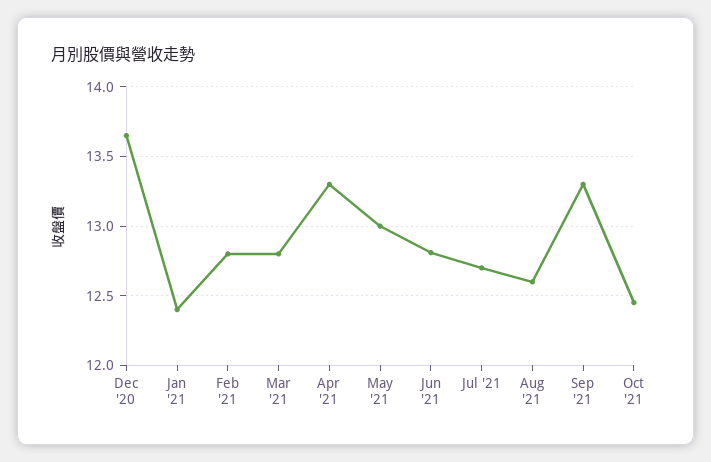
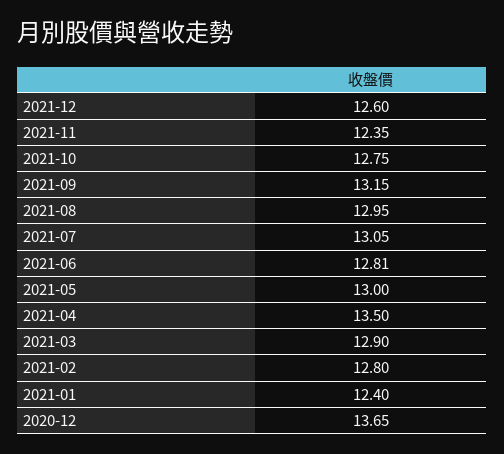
Mar '21: 12.8 -> 12.9
Apr '21: 13.3 -> 13.5
Jul '21: 12.7 -> 13.05
Aug '21: 12.6 -> 12.95
Sep '21: 13.3 -> 13.15
Oct '21: 12.45 -> 12.75
2021-12: none -> 12.6
2021-11: none -> 12.35

